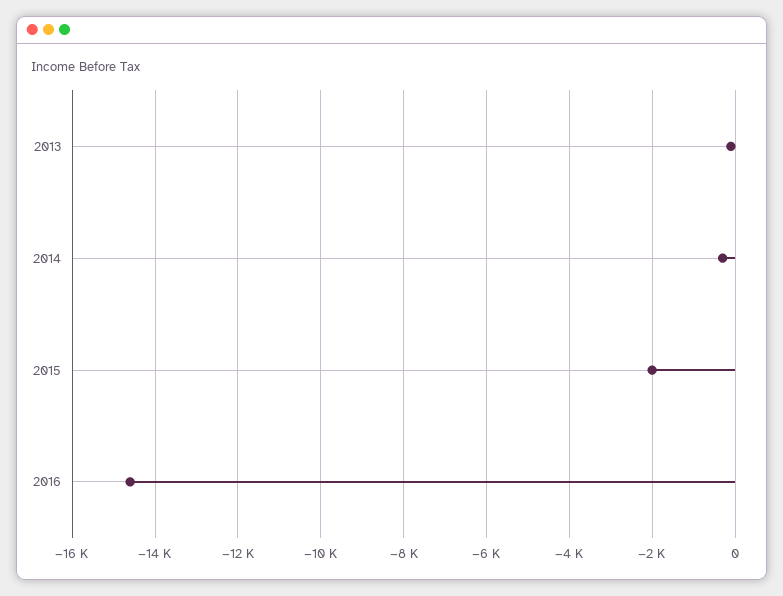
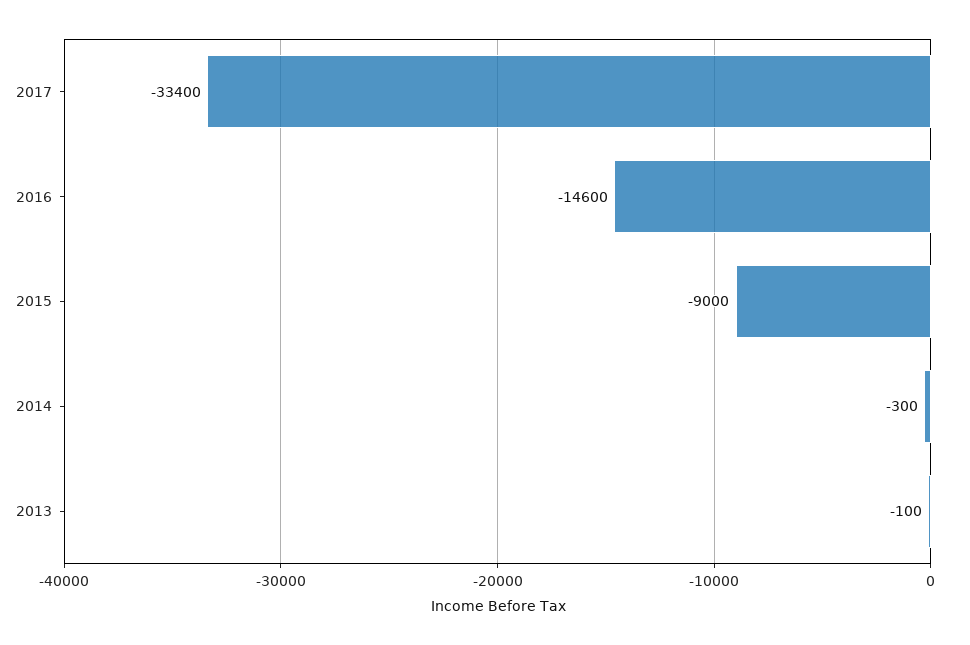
2015: -2000 -> -9000
2017: none -> -33400

